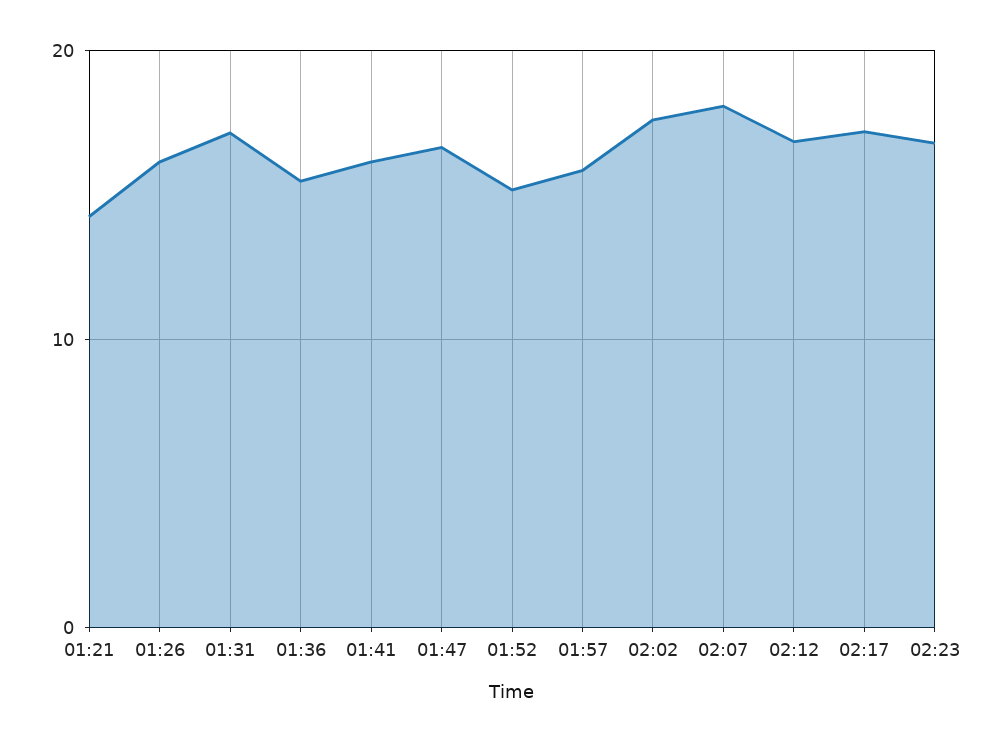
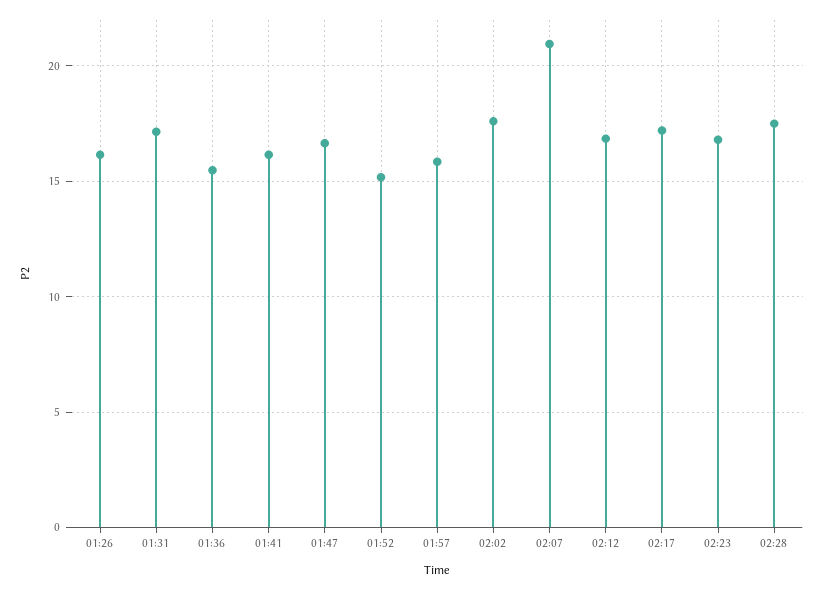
01:21: 14 -> none
02:07: 18 -> 21
02:28: none -> 17.5

